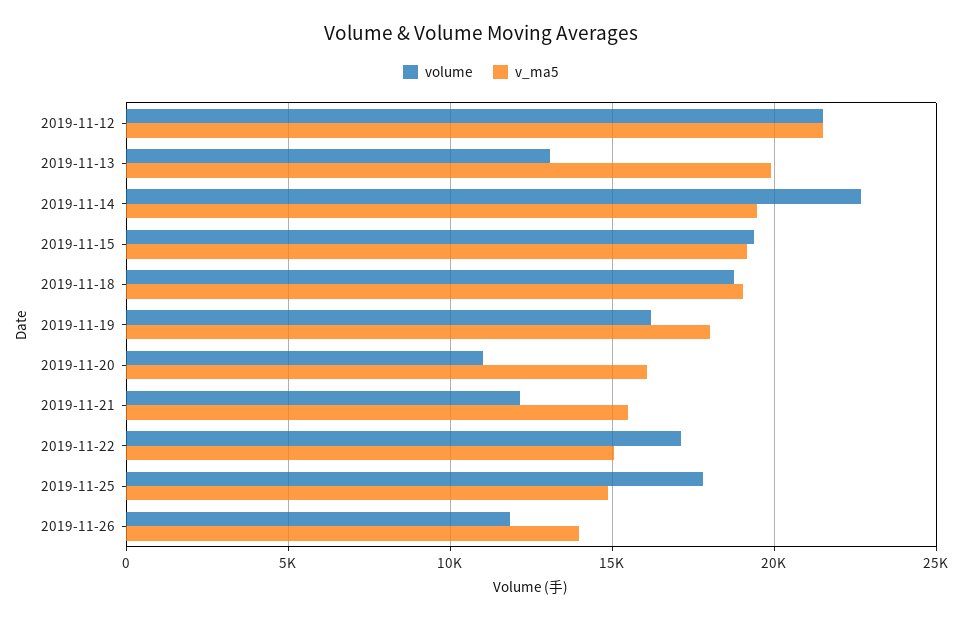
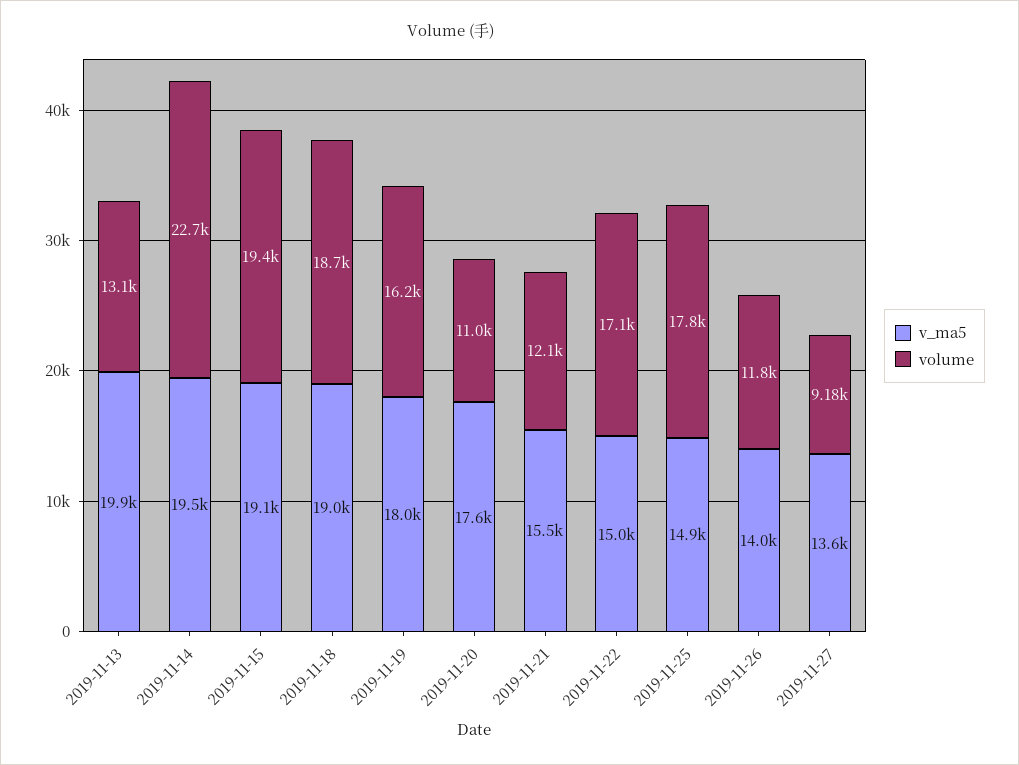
volume, 2019-11-12: 21500 -> none
v_ma5, 2019-11-12: 21500 -> none
v_ma5, 2019-11-20: 16000 -> 17600
v_ma5, 2019-11-27: none -> 13600
volume, 2019-11-27: none -> 9180

